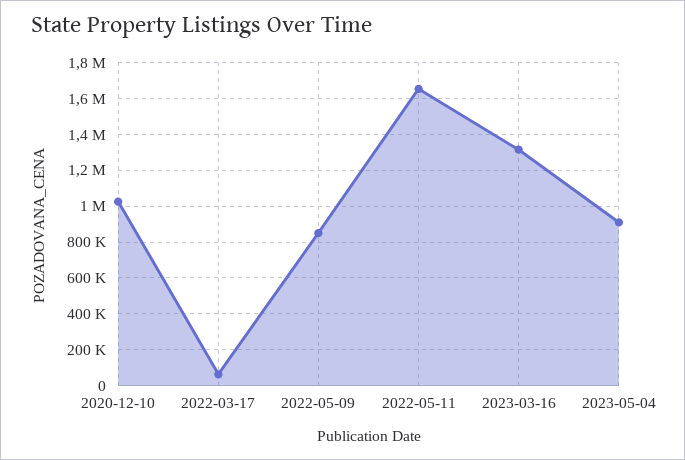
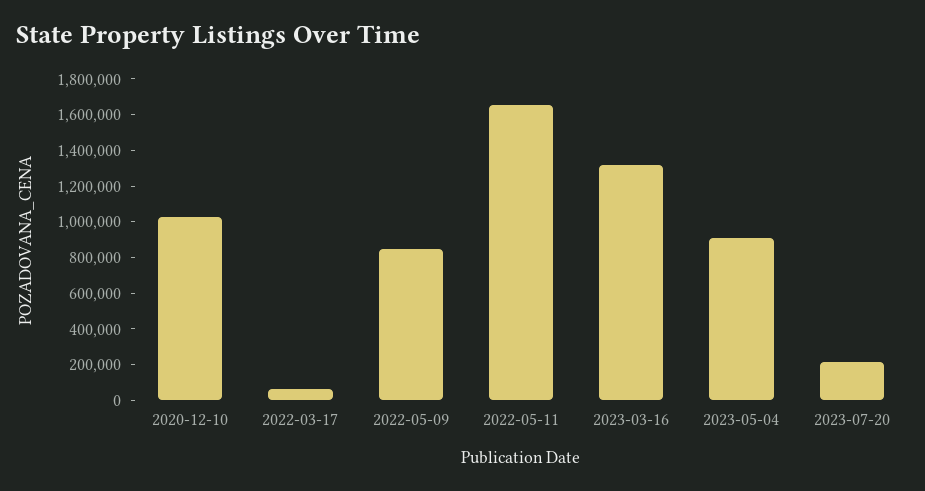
2023-07-20: none -> 200000

